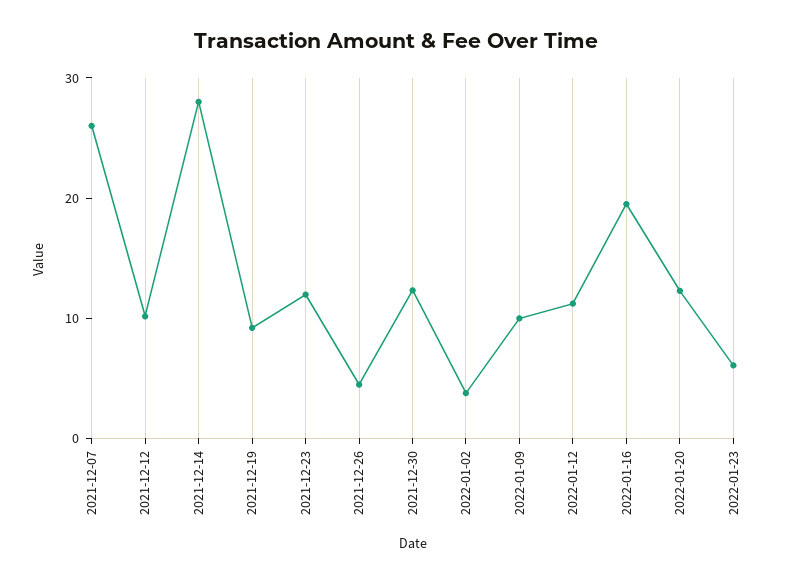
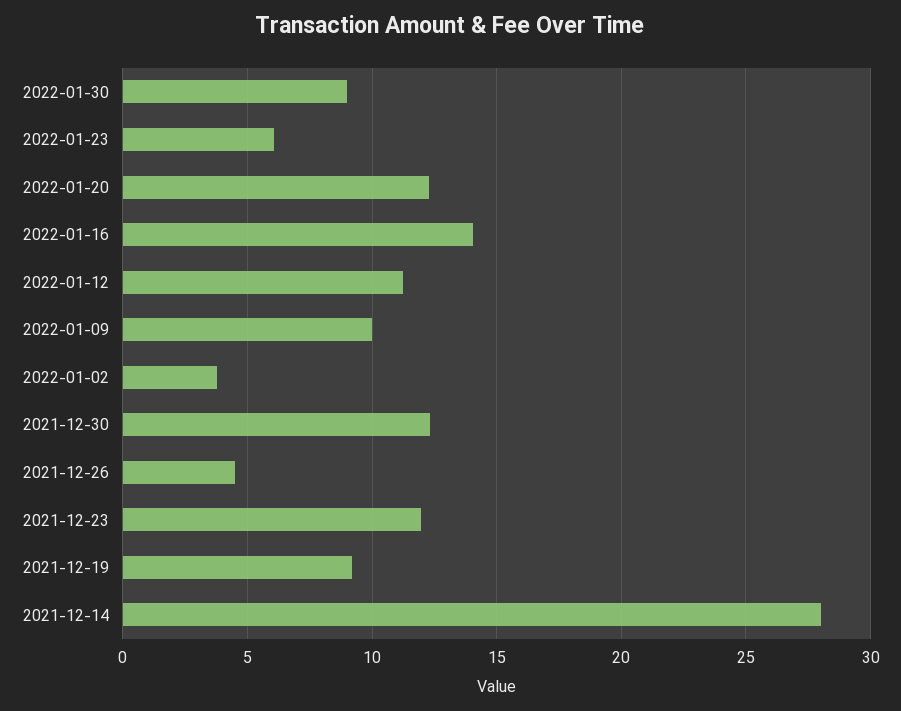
2021-12-07: 26 -> none
2021-12-12: 10 -> none
2022-01-16: 20 -> 14
2022-01-30: none -> 9

